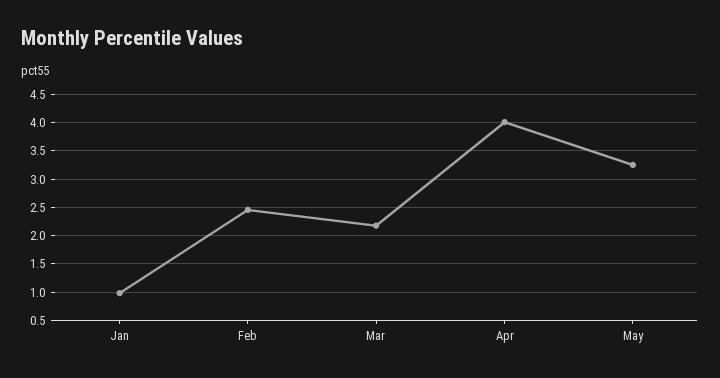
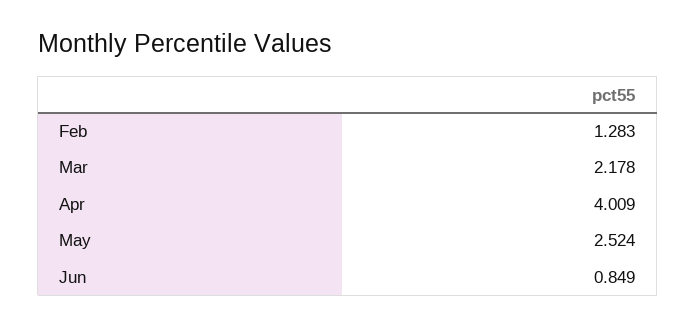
Jan: 1 -> none
Feb: 2.5 -> 1.283
May: 3.25 -> 2.524
Jun: none -> 0.849

